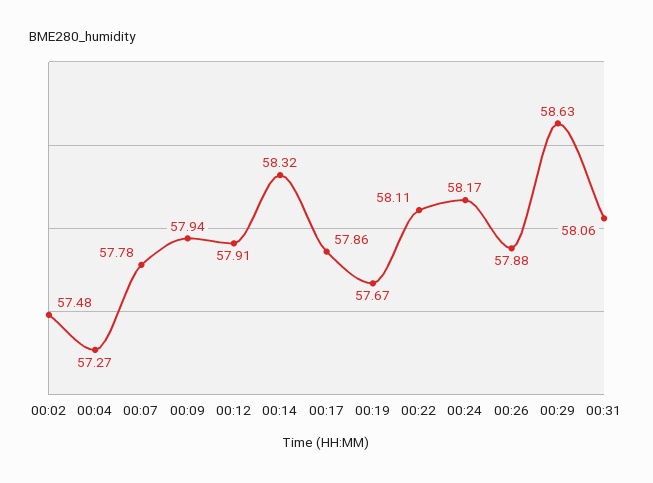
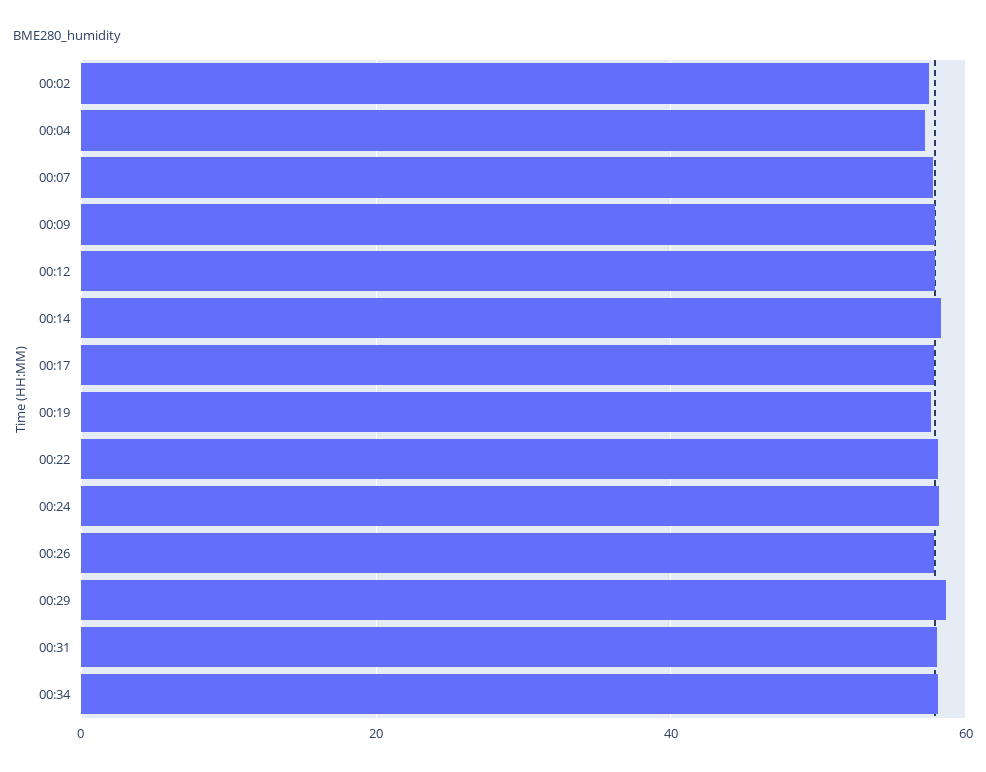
00:34: none -> 58

